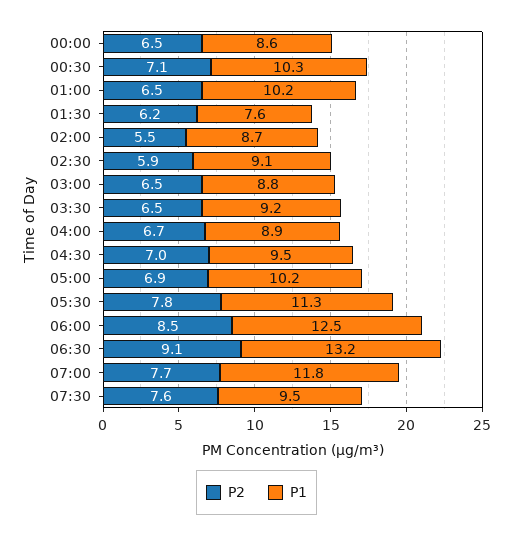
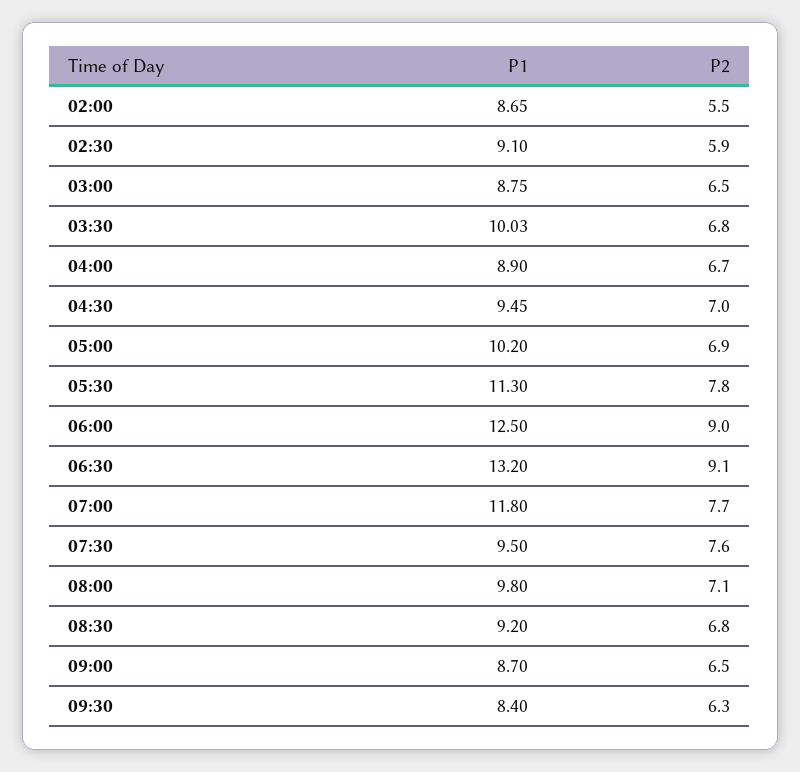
P2, 00:00: 6.5 -> none
P1, 00:00: 8.6 -> none
P2, 00:30: 7.1 -> none
P1, 00:30: 10.3 -> none
P2, 01:00: 6.5 -> none
P1, 01:00: 10.2 -> none
P2, 01:30: 6.2 -> none
P1, 01:30: 7.6 -> none
P2, 03:30: 6.5 -> 6.8
P1, 03:30: 9.2 -> 10.03
P2, 06:00: 8.5 -> 9
P1, 08:00: none -> 9.8
P2, 08:00: none -> 7.1
P1, 08:30: none -> 9.2
P2, 08:30: none -> 6.8
P1, 09:00: none -> 8.7
P2, 09:00: none -> 6.5
P1, 09:30: none -> 8.4
P2, 09:30: none -> 6.3

